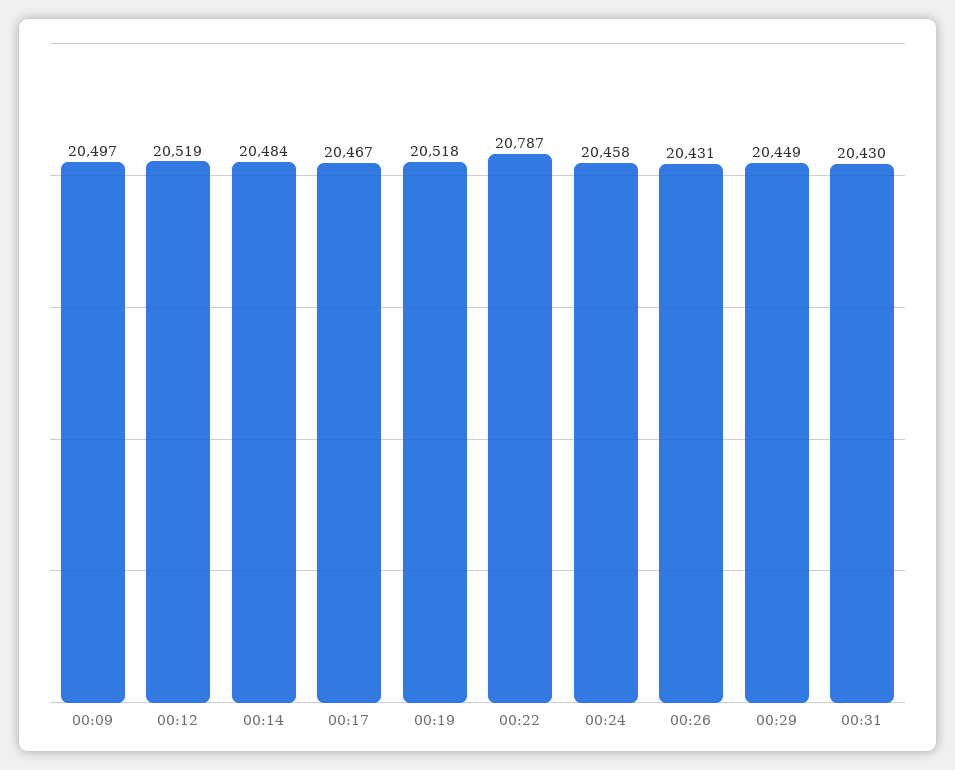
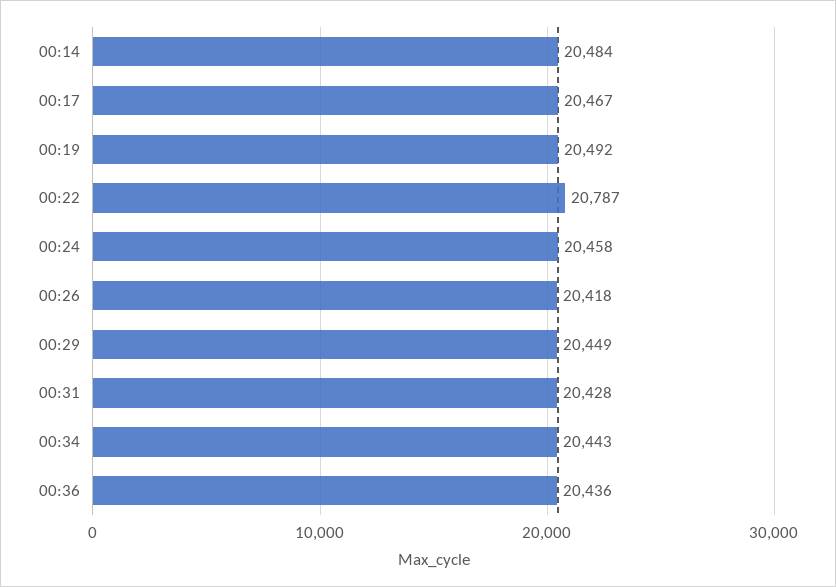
00:09: 20497 -> none
00:12: 20519 -> none
00:19: 20518 -> 20492
00:26: 20431 -> 20418
00:31: 20430 -> 20428
00:34: none -> 20443
00:36: none -> 20436

